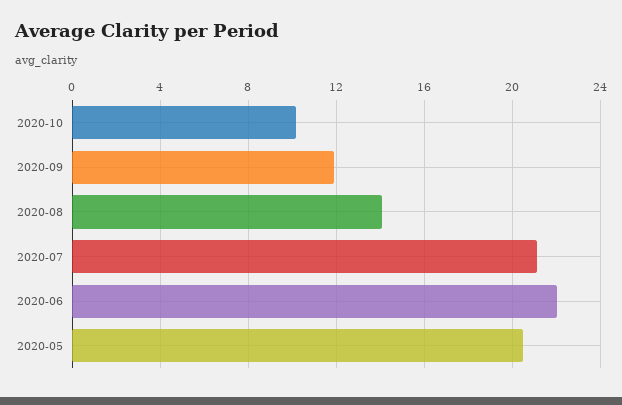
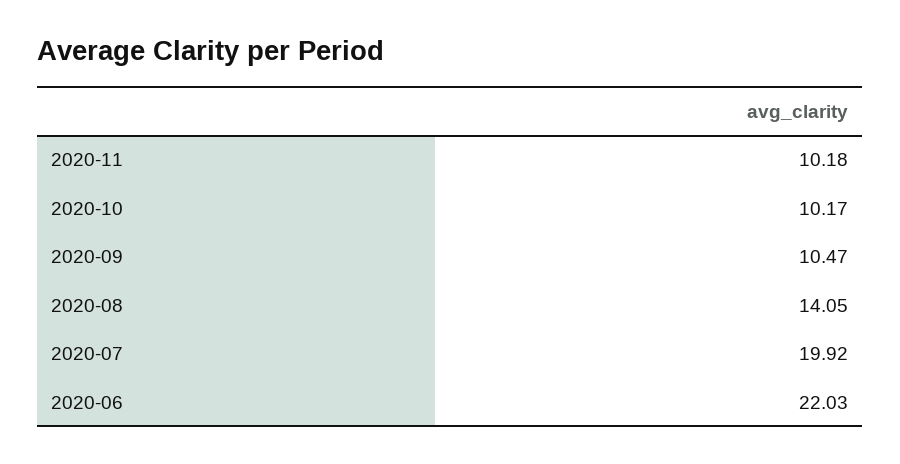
2020-09: 12 -> 10.47
2020-07: 21 -> 19.92
2020-05: 20.5 -> none
2020-11: none -> 10.18

